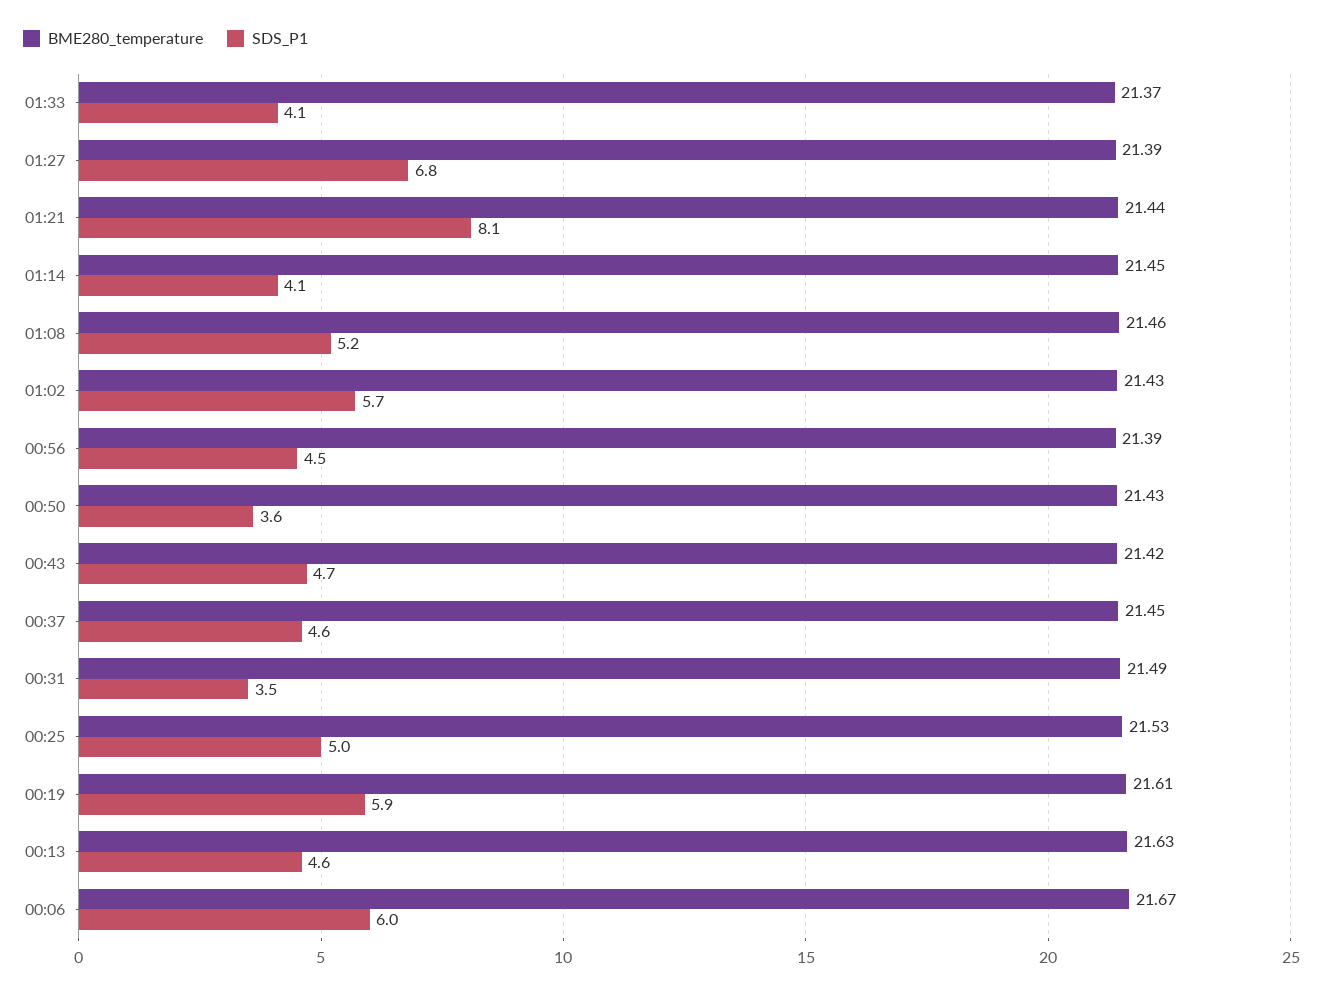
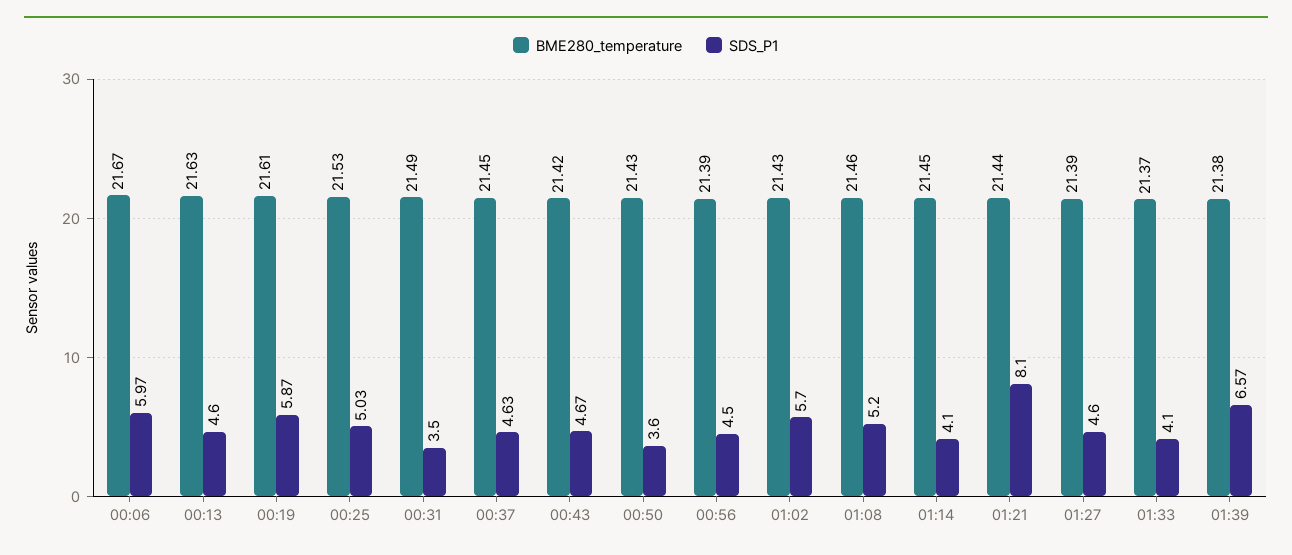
SDS_P1, 01:27: 6.8 -> 4.6
BME280_temperature, 01:39: none -> 21.38
SDS_P1, 01:39: none -> 6.57

